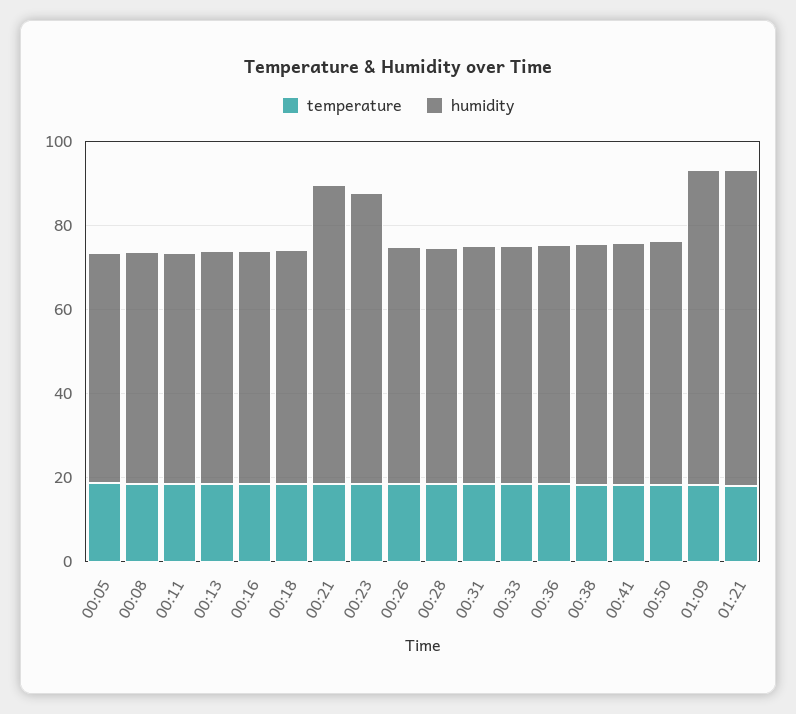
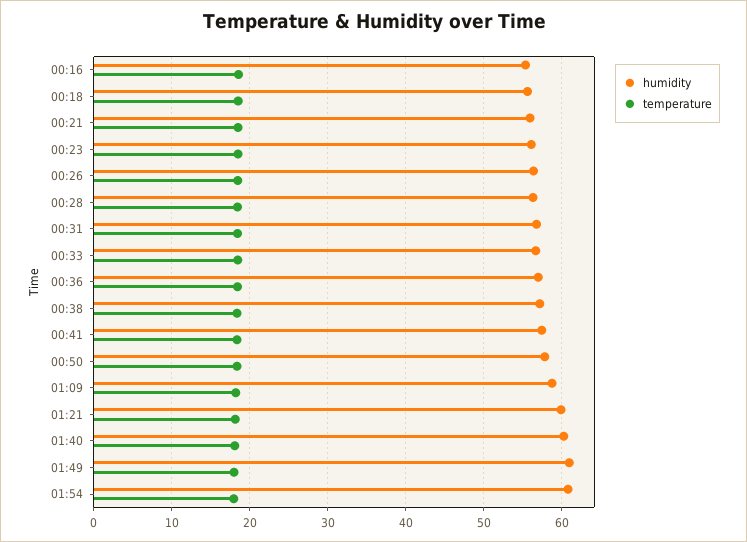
temperature, 00:05: 20 -> none
humidity, 00:05: 55 -> none
temperature, 00:08: 20 -> none
humidity, 00:08: 55 -> none
temperature, 00:11: 20 -> none
humidity, 00:11: 55 -> none
temperature, 00:13: 20 -> none
humidity, 00:13: 55 -> none
humidity, 00:21: 70 -> 56
humidity, 00:23: 70 -> 56
humidity, 01:09: 75 -> 59
humidity, 01:21: 75 -> 60
humidity, 01:40: none -> 60
temperature, 01:40: none -> 18
humidity, 01:49: none -> 61
temperature, 01:49: none -> 18
humidity, 01:54: none -> 61
temperature, 01:54: none -> 18

